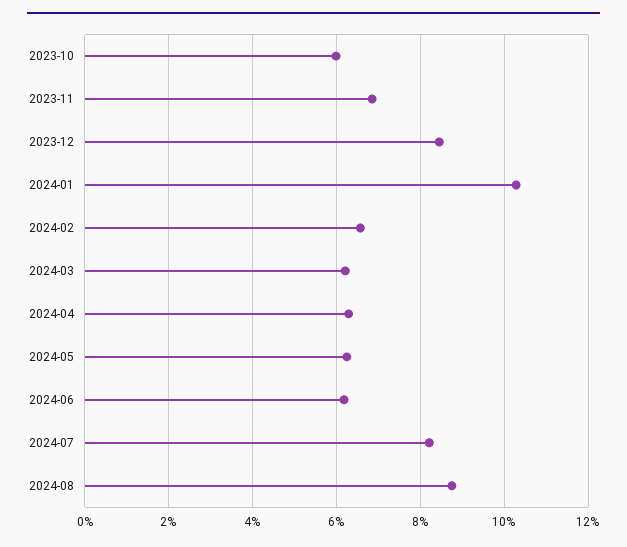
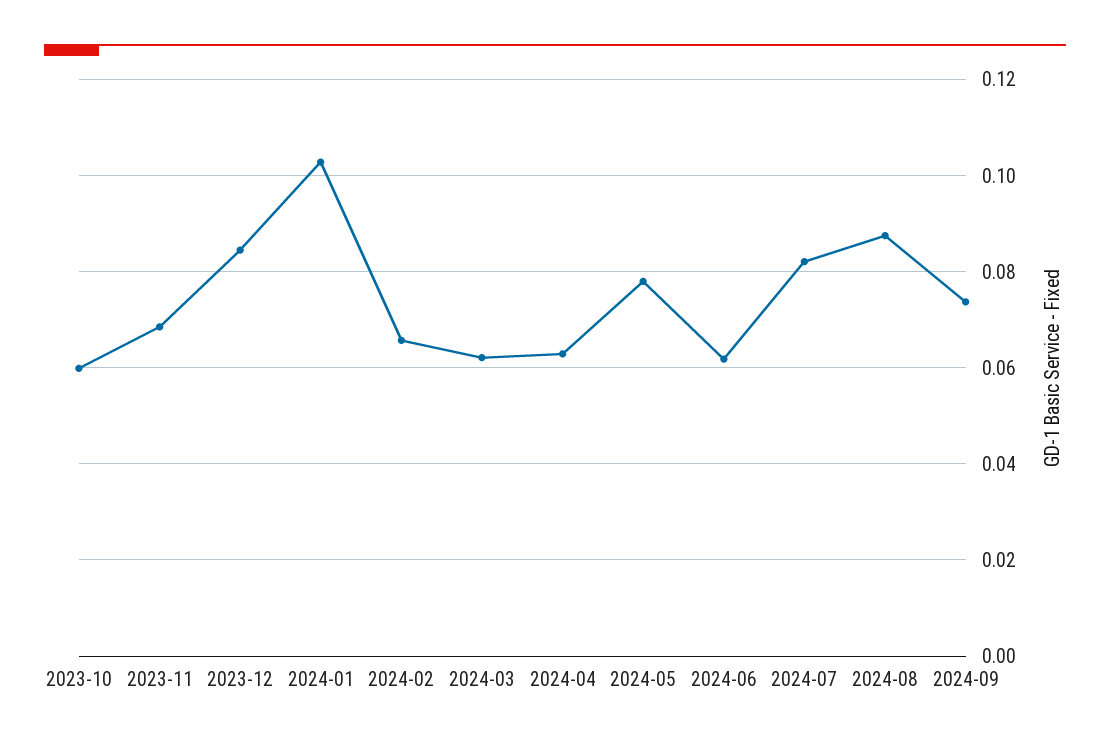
2024-05: 0.062 -> 0.078
2024-09: none -> 0.074

